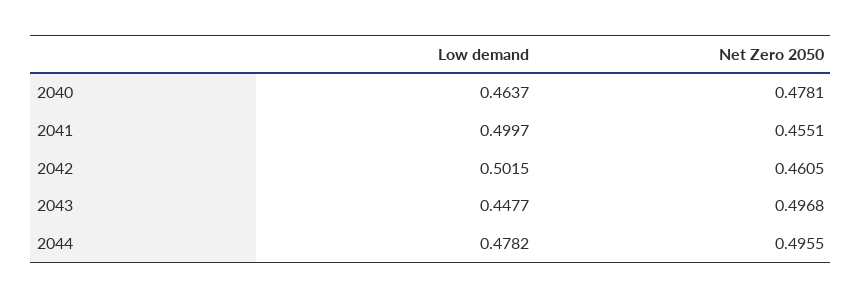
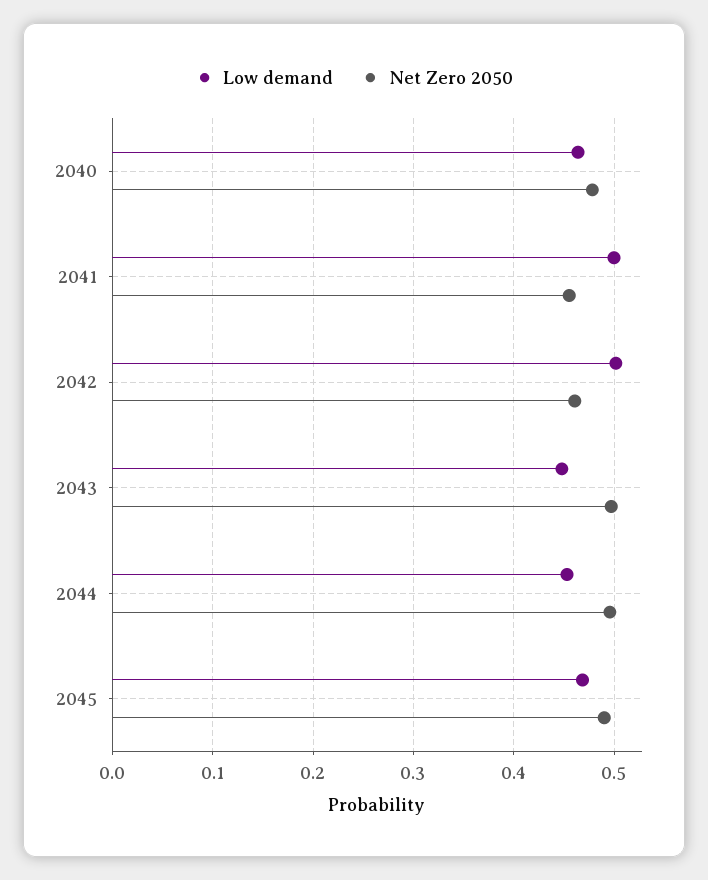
Low demand, 2044: 0.4782 -> 0.45
Low demand, 2045: none -> 0.47
Net Zero 2050, 2045: none -> 0.49

